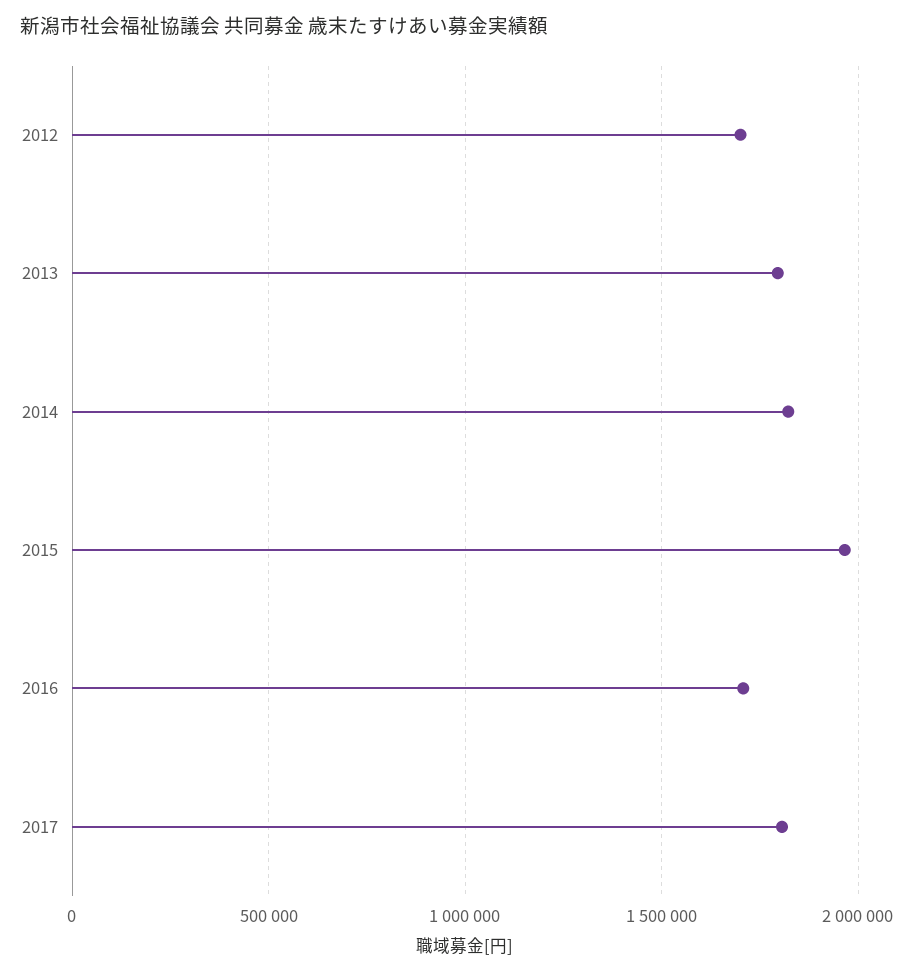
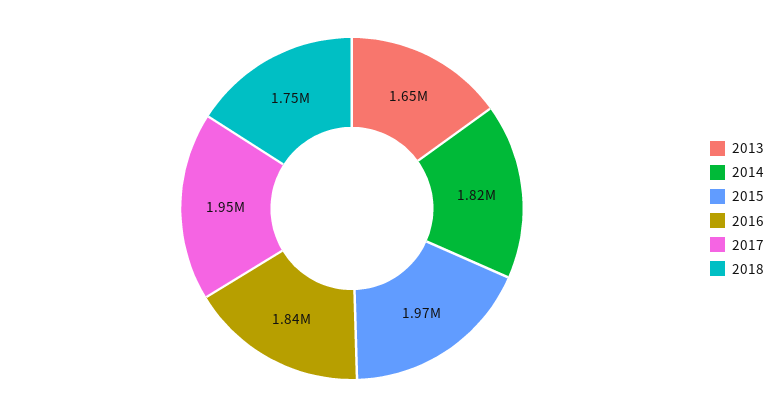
2012: 1700000 -> none
2013: 1800000 -> 1650000
2016: 1700000 -> 1840000
2017: 1800000 -> 1950000
2018: none -> 1750000

